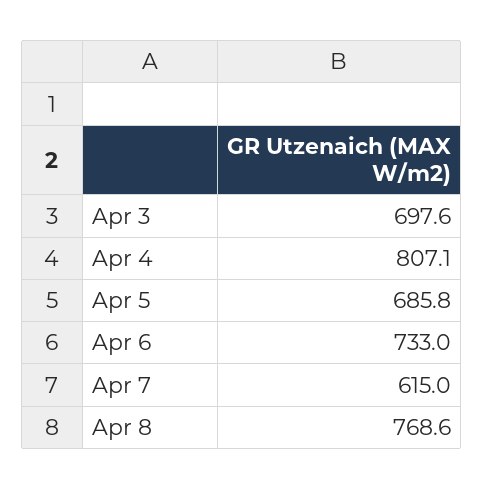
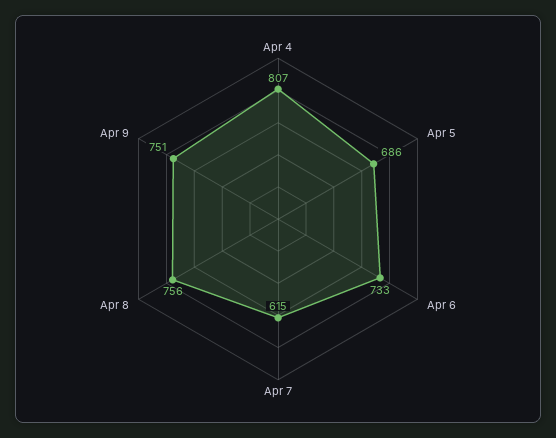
Apr 3: 697.6 -> none
Apr 8: 768.6 -> 756
Apr 9: none -> 751

